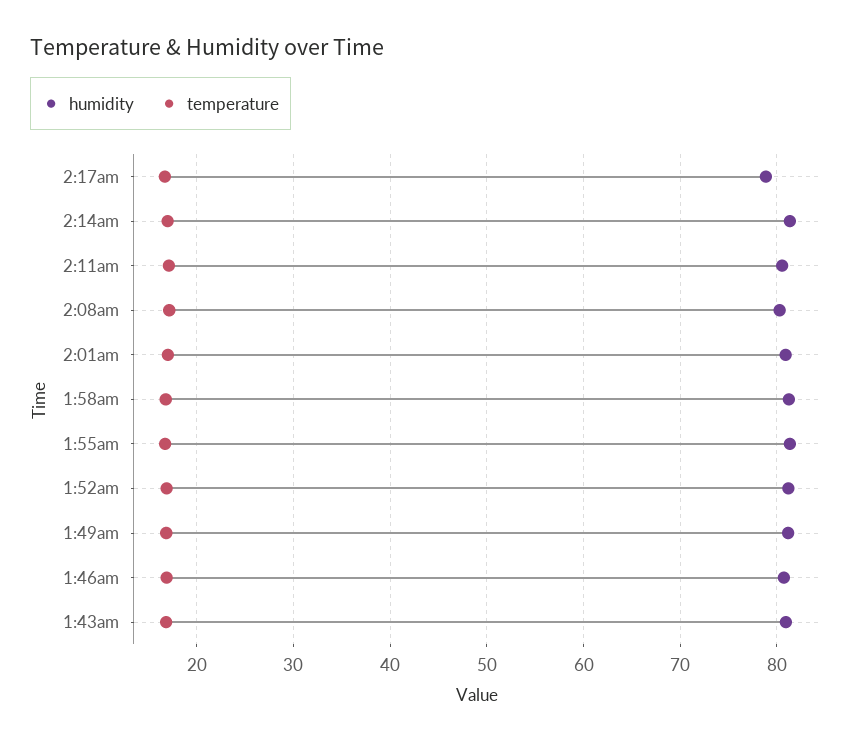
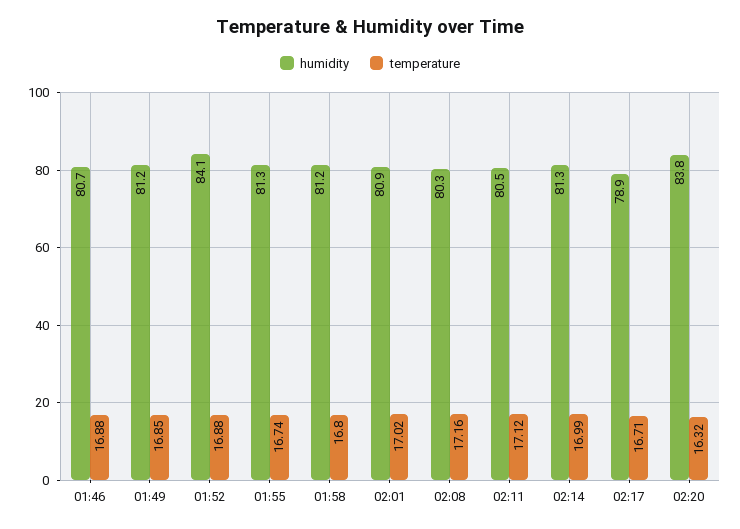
humidity, 1:52am: 81 -> 84.1
humidity, 1:43am: 81 -> none
temperature, 1:43am: 17 -> none
humidity, 02:20: none -> 83.8
temperature, 02:20: none -> 16.32

